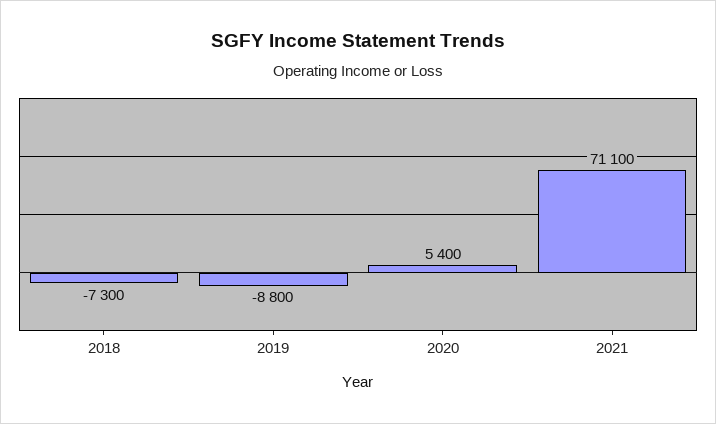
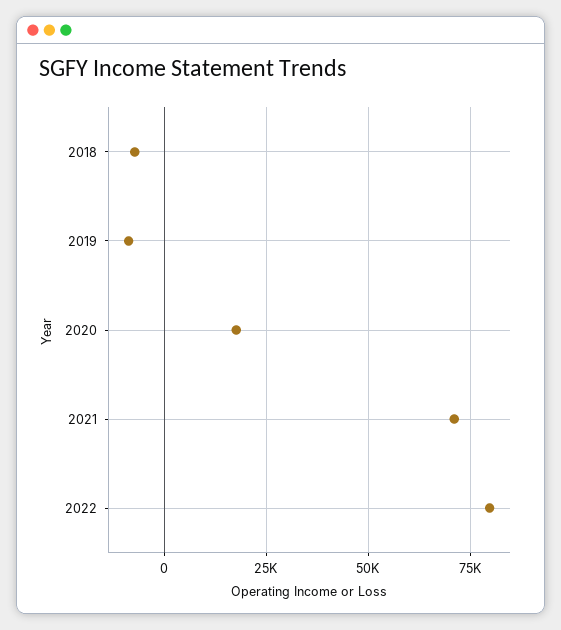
2020: 5400 -> 17500
2022: none -> 80000

